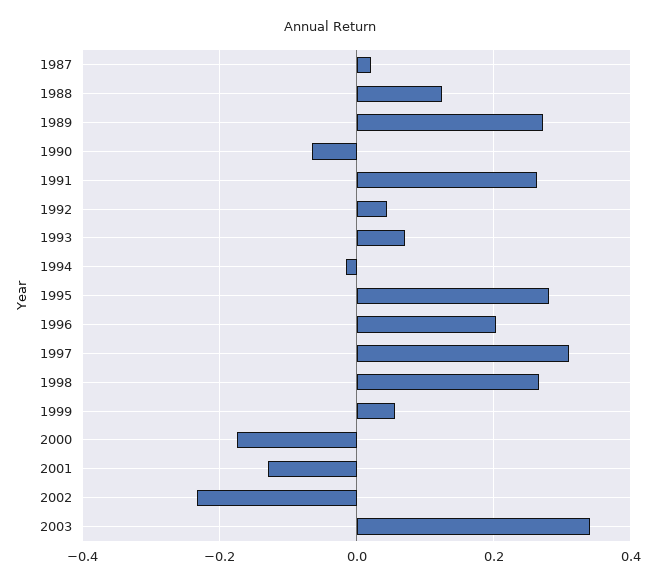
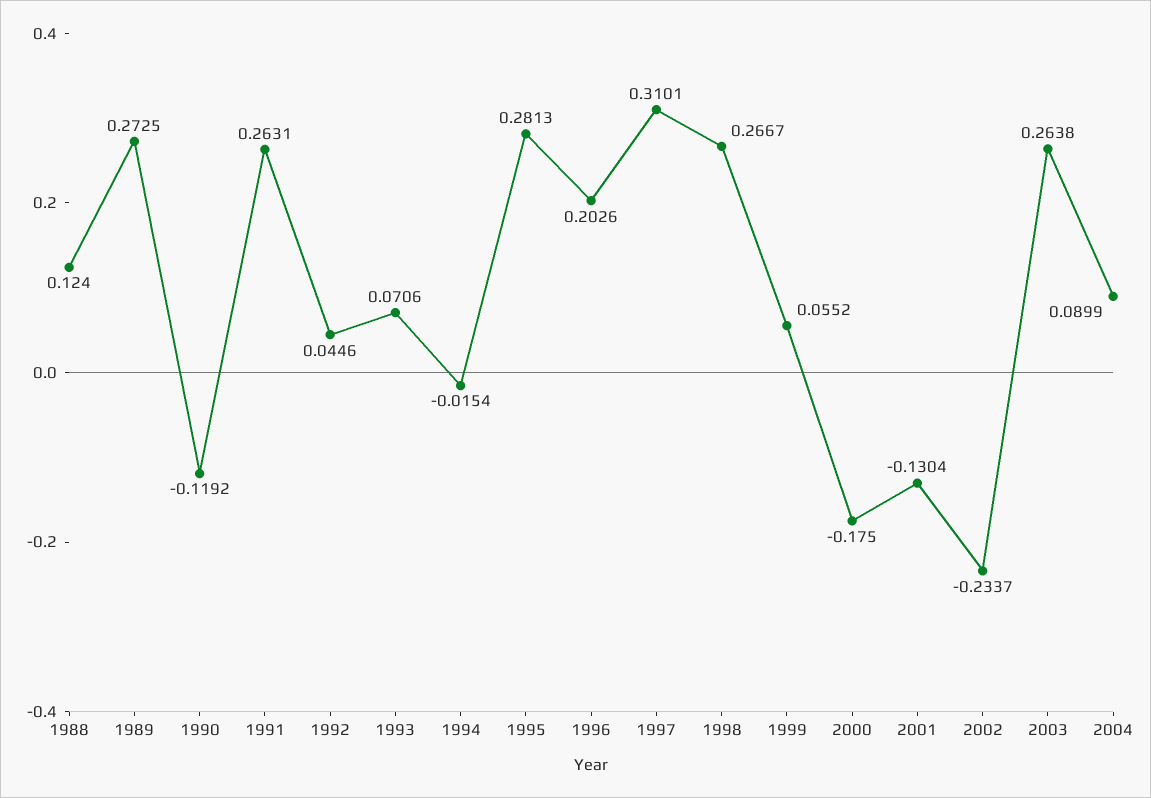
1987: 0.02 -> none
1990: -0.06 -> -0.1192
2003: 0.34 -> 0.2638
2004: none -> 0.0899

